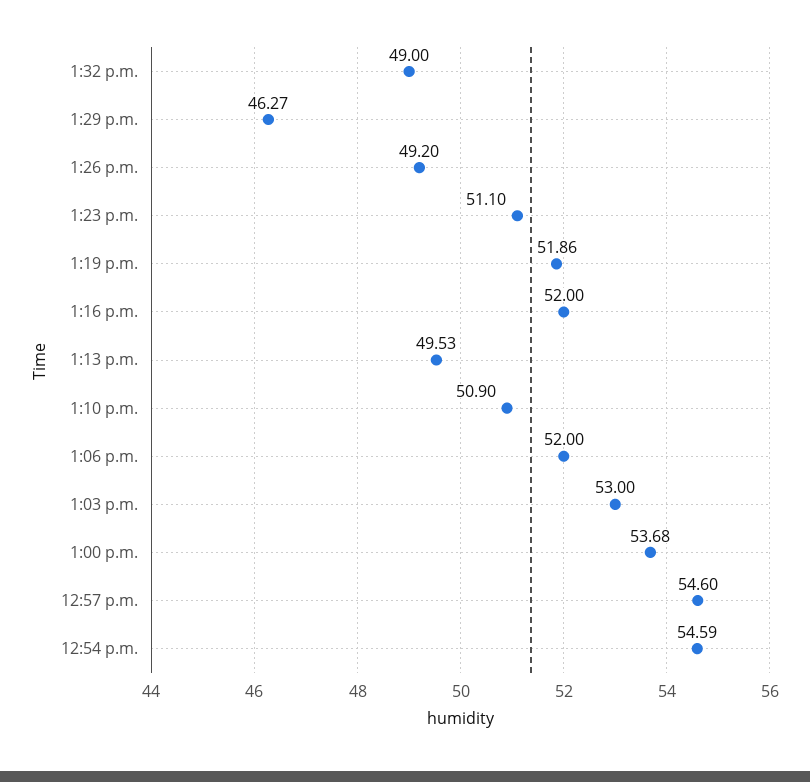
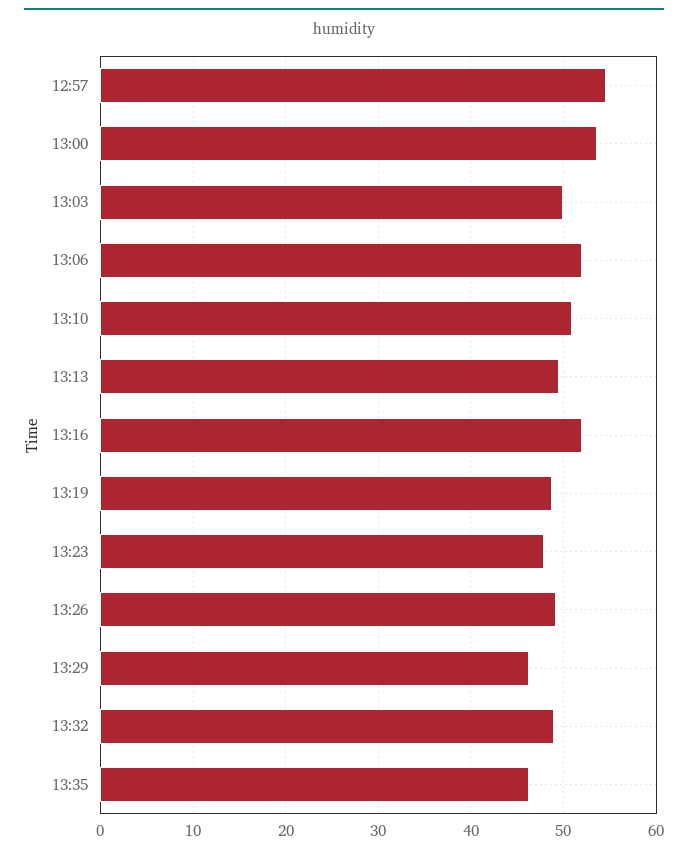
1:23 p.m.: 51.1 -> 48
1:19 p.m.: 51.86 -> 49
1:03 p.m.: 53 -> 50
12:54 p.m.: 54.59 -> none
13:35: none -> 46

